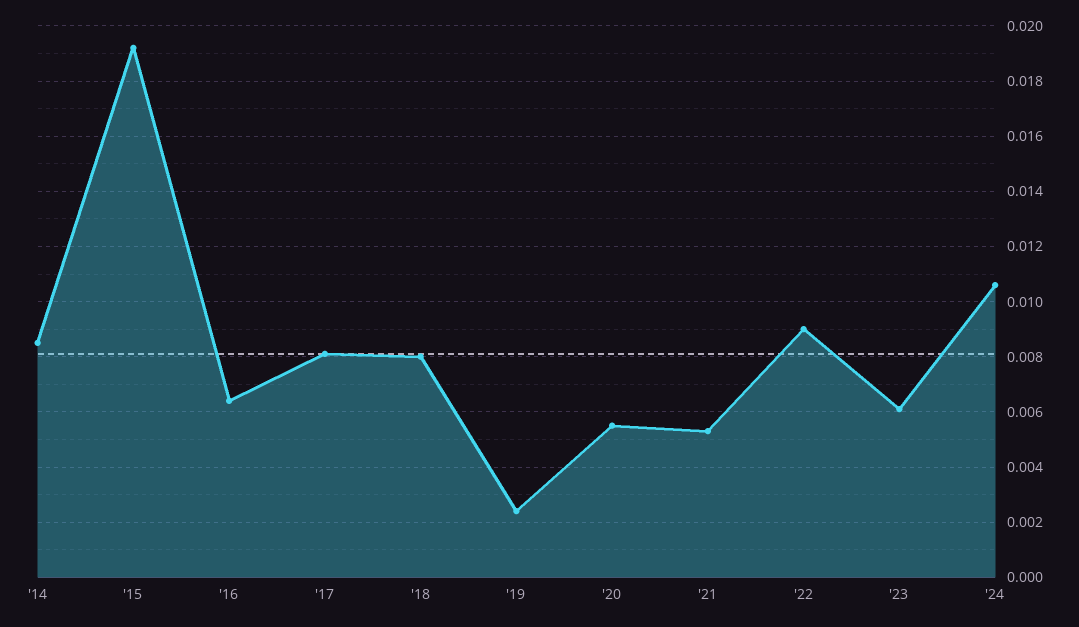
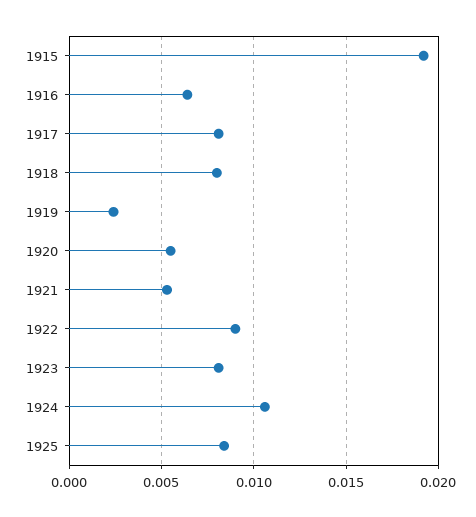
'14: 0.0085 -> none
'23: 0.006 -> 0.008
1925: none -> 0.0085

